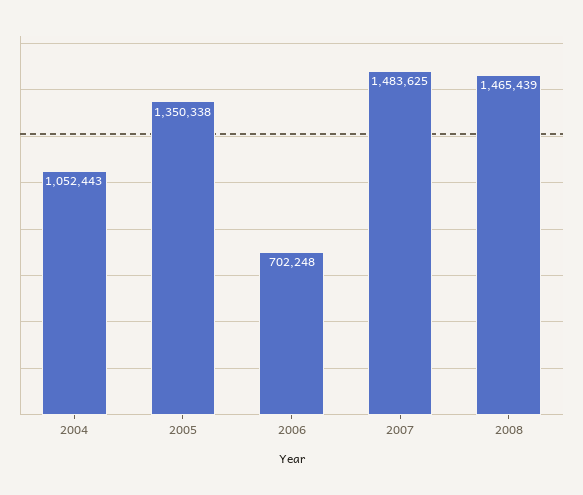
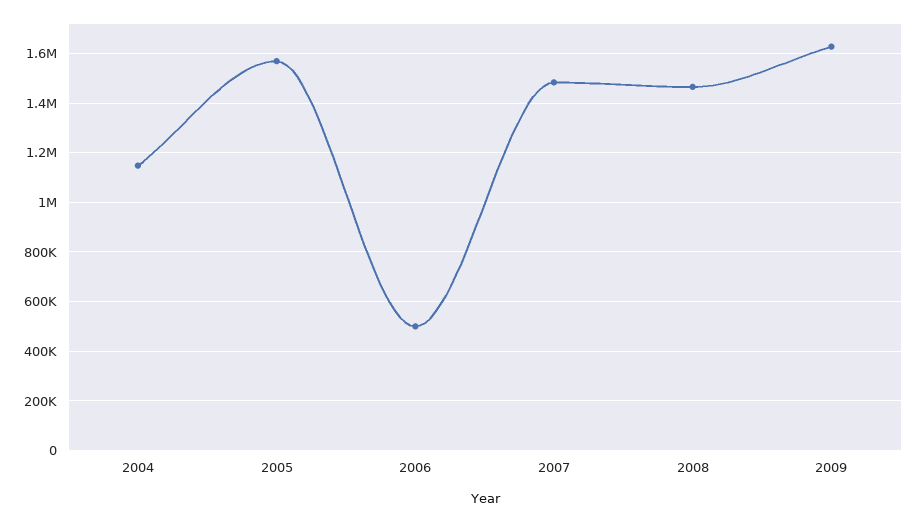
2004: 1052443 -> 1150000
2005: 1350338 -> 1575000
2006: 702248 -> 500000
2009: none -> 1625000

